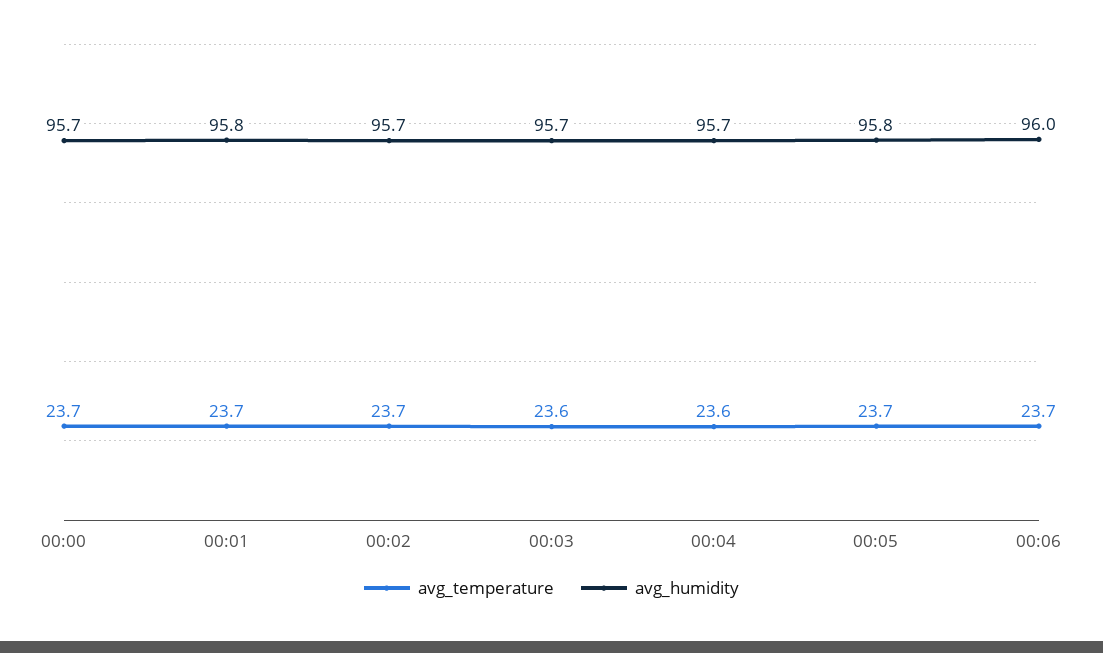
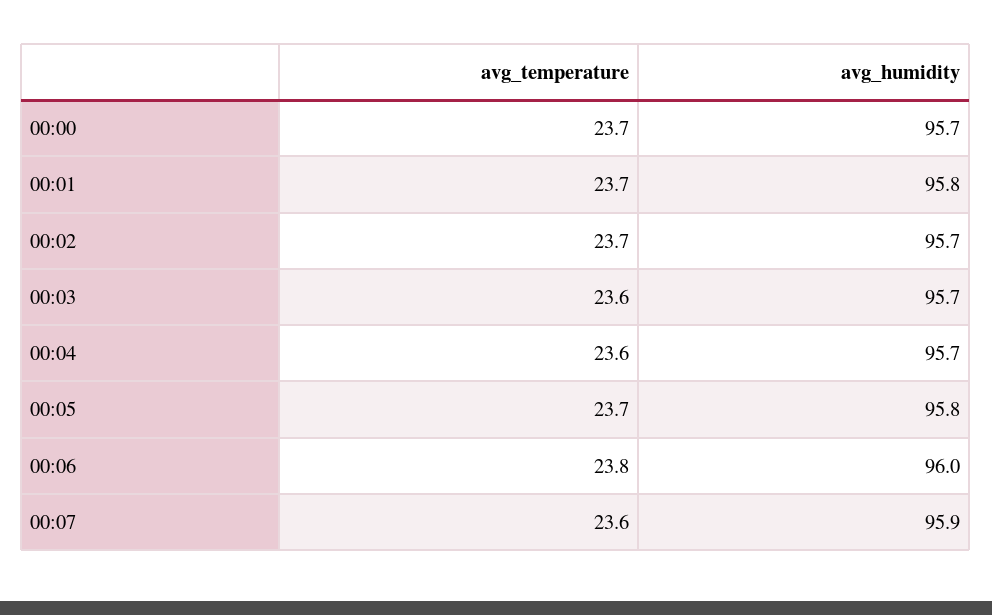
avg_temperature, 00:06: 23.7 -> 23.8
avg_temperature, 00:07: none -> 23.6
avg_humidity, 00:07: none -> 95.9

